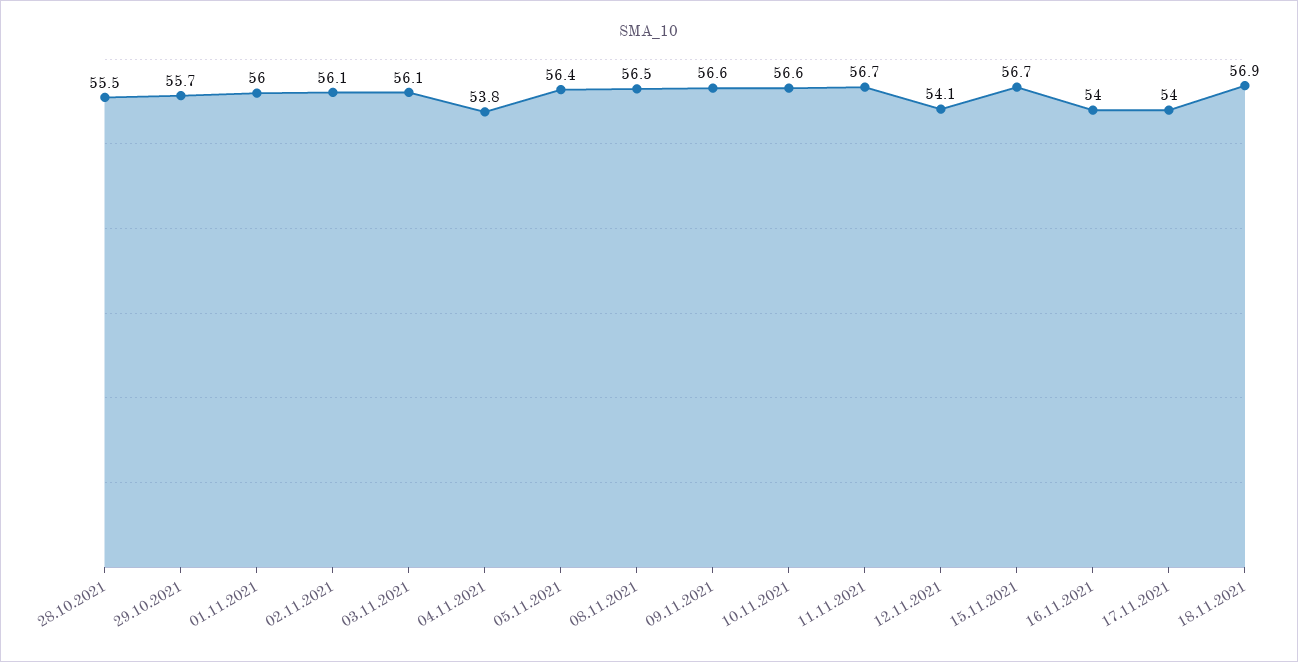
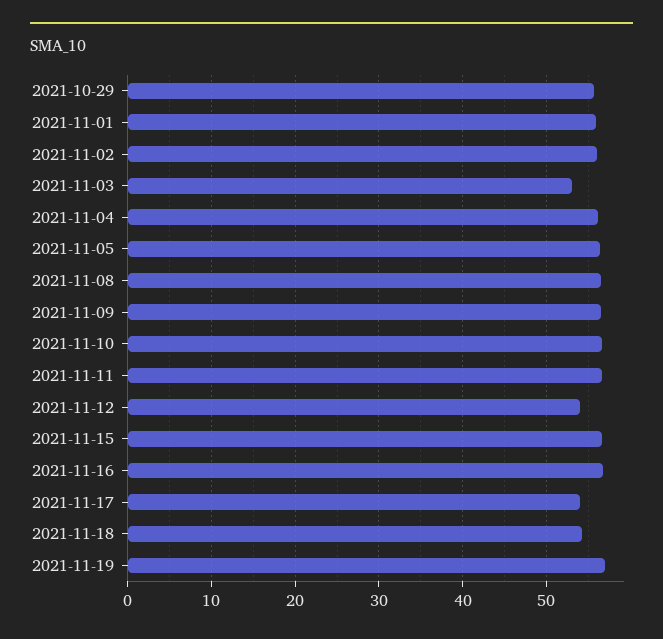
28.10.2021: 55.5 -> none
03.11.2021: 56.1 -> 53
04.11.2021: 53.8 -> 56
16.11.2021: 54 -> 57
18.11.2021: 56.9 -> 54
2021-11-19: none -> 57

